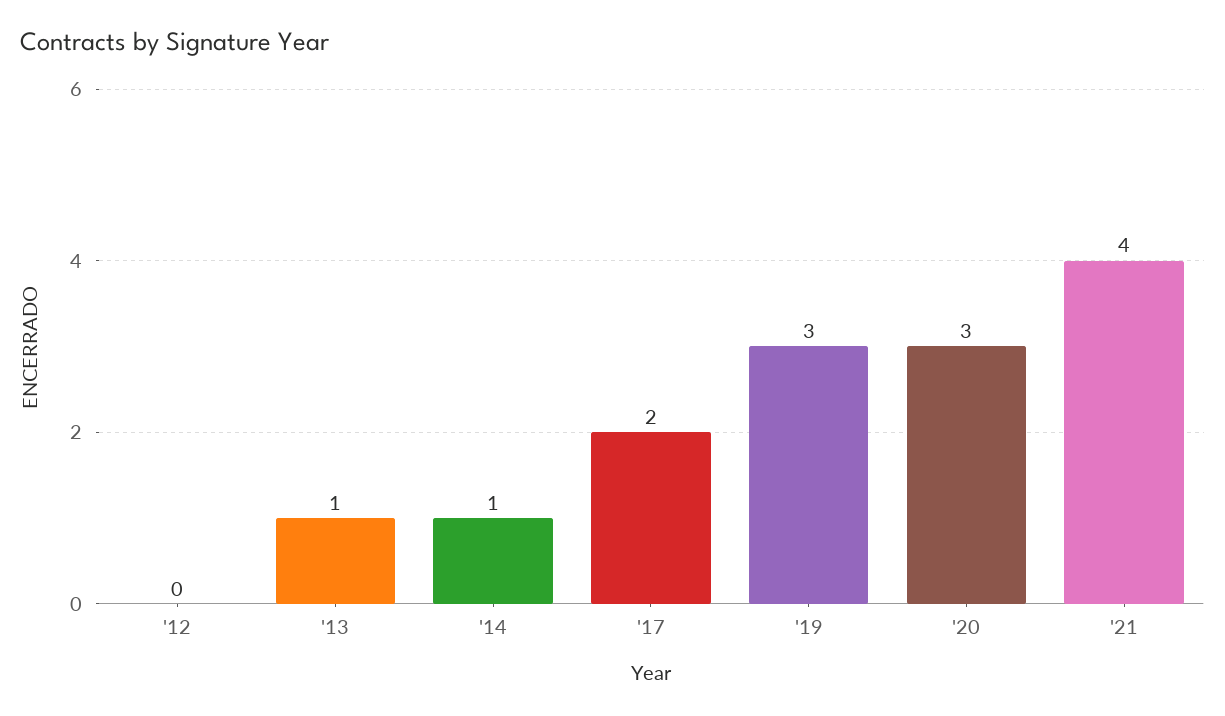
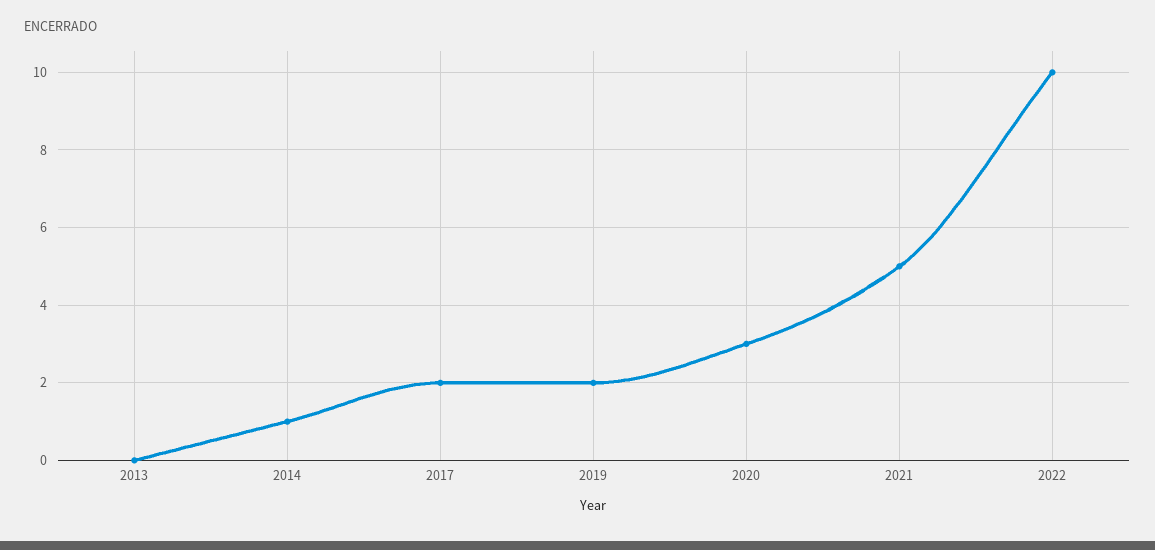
'12: 0 -> none
'13: 1 -> 0
'19: 3 -> 2
'21: 4 -> 5
2022: none -> 10

